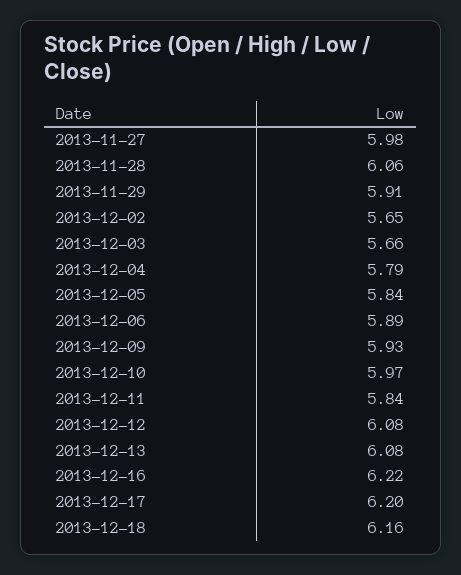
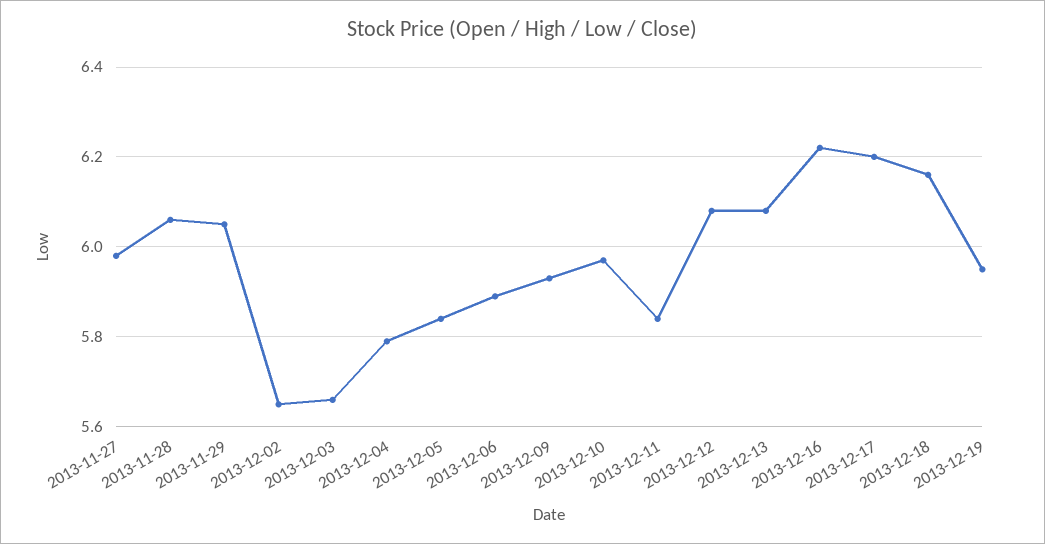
2013-11-29: 5.91 -> 6.05
2013-12-19: none -> 5.95

